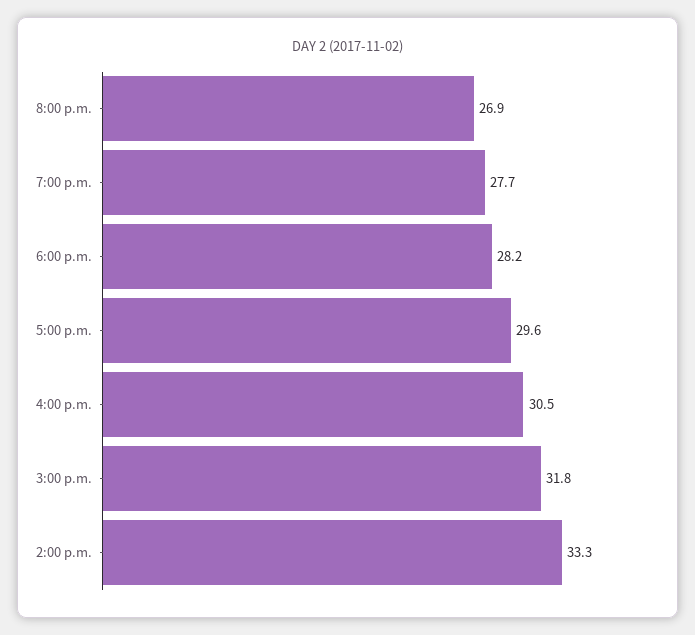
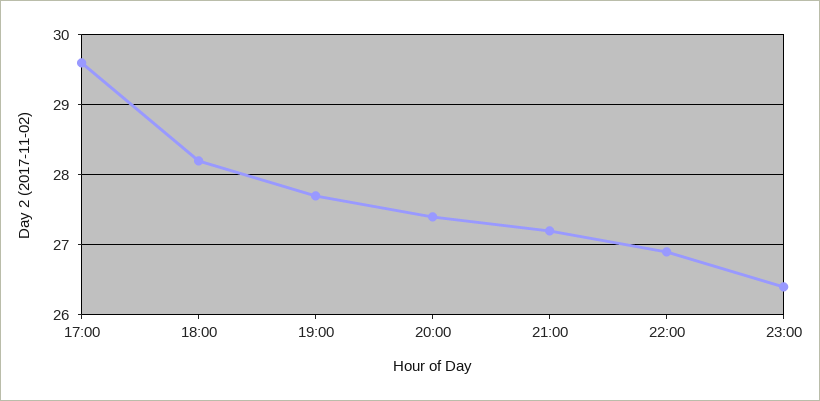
8:00 p.m.: 26.9 -> 27.4
4:00 p.m.: 30.5 -> none
3:00 p.m.: 31.8 -> none
2:00 p.m.: 33.3 -> none
21:00: none -> 27.2
22:00: none -> 26.9
23:00: none -> 26.4

